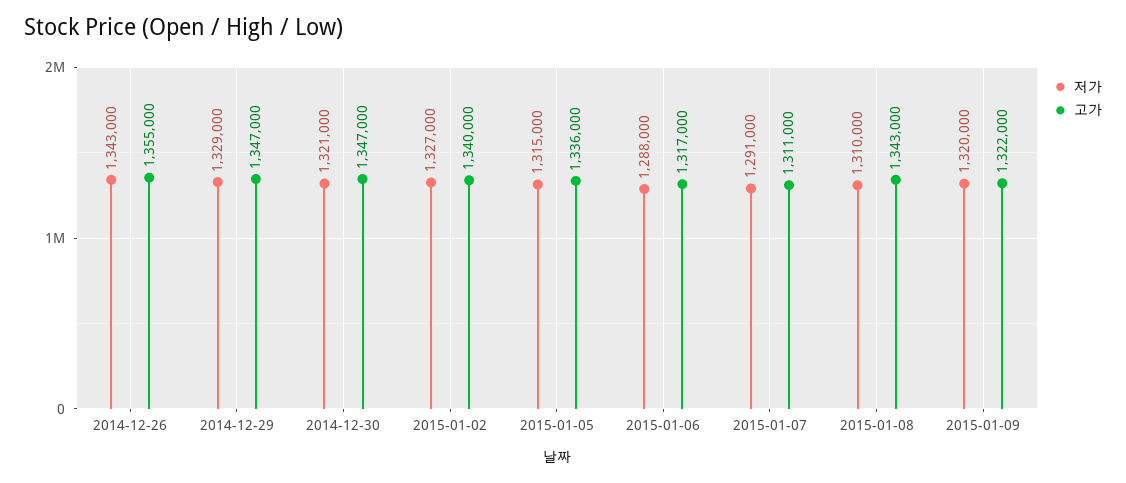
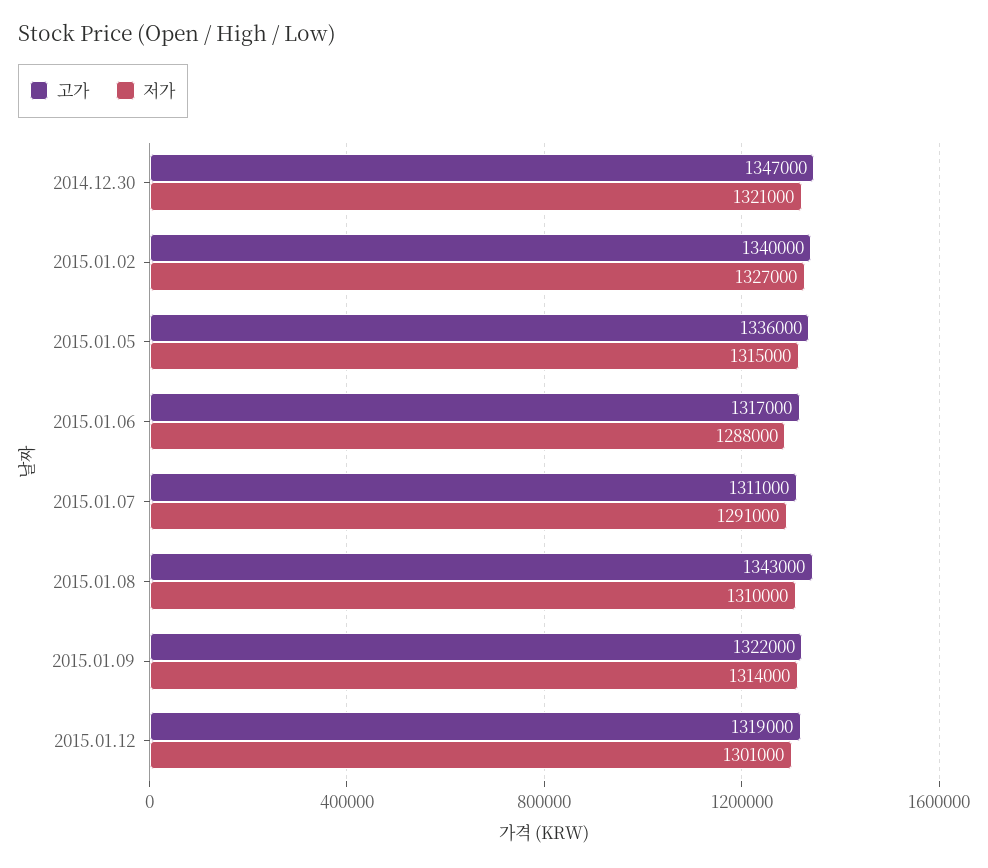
저가, 2014-12-26: 1343000 -> none
고가, 2014-12-26: 1355000 -> none
저가, 2014-12-29: 1329000 -> none
고가, 2014-12-29: 1347000 -> none
저가, 2015-01-09: 1320000 -> 1314000
고가, 2015.01.12: none -> 1319000
저가, 2015.01.12: none -> 1301000

